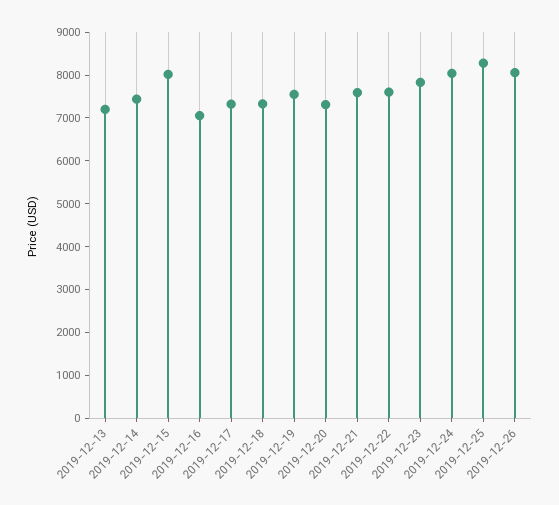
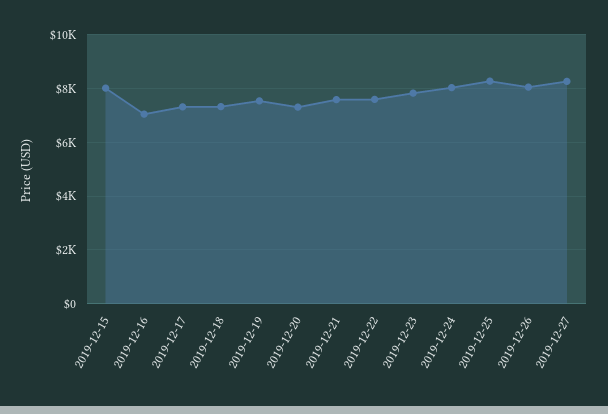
2019-12-13: 7200 -> none
2019-12-14: 7400 -> none
2019-12-27: none -> 8250

